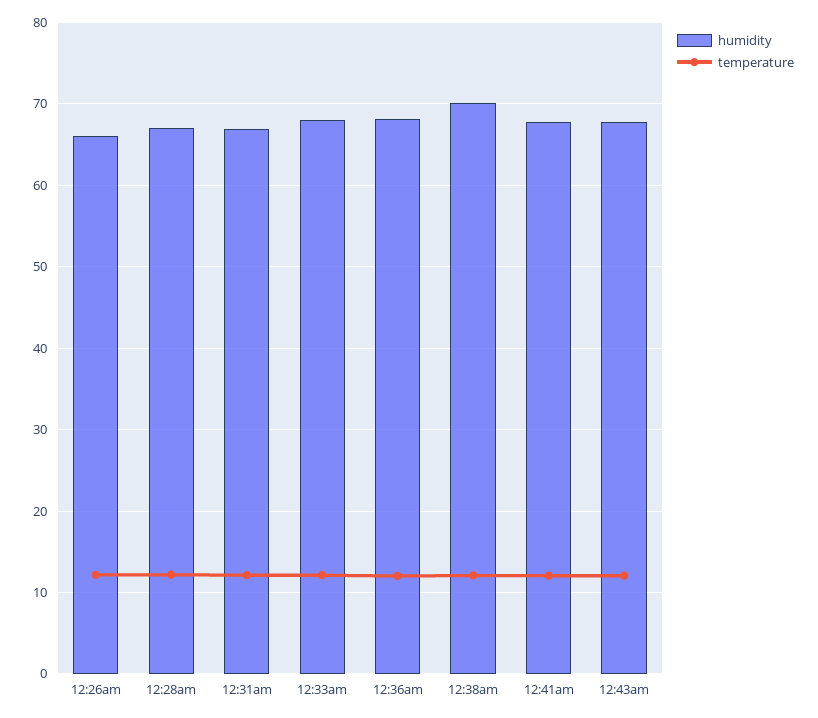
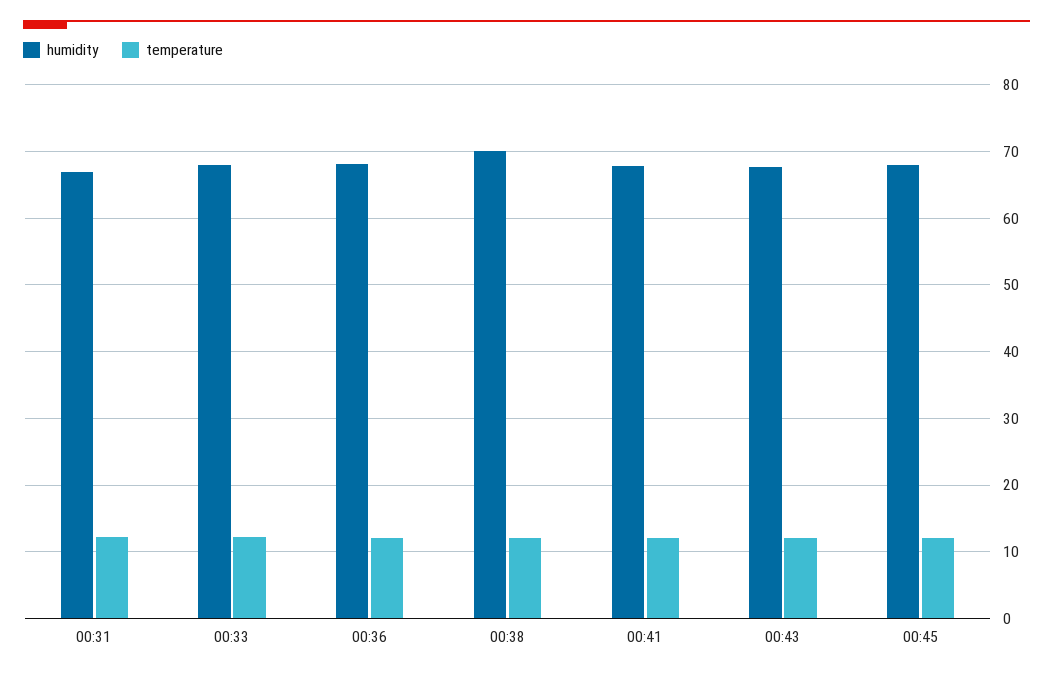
humidity, 12:26am: 66 -> none
temperature, 12:26am: 12 -> none
humidity, 12:28am: 67 -> none
temperature, 12:28am: 12 -> none
humidity, 00:45: none -> 68
temperature, 00:45: none -> 12

